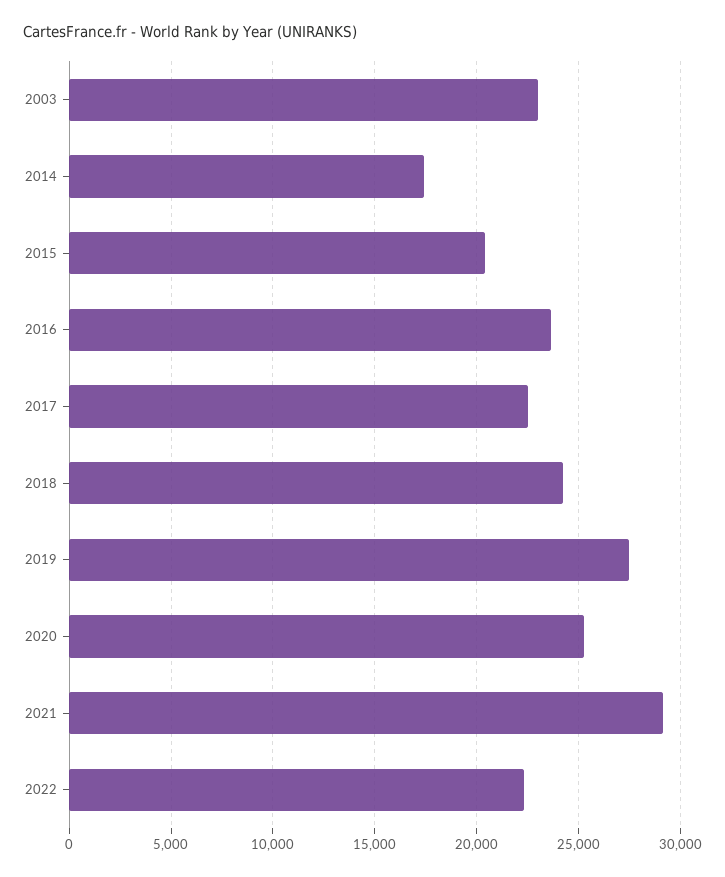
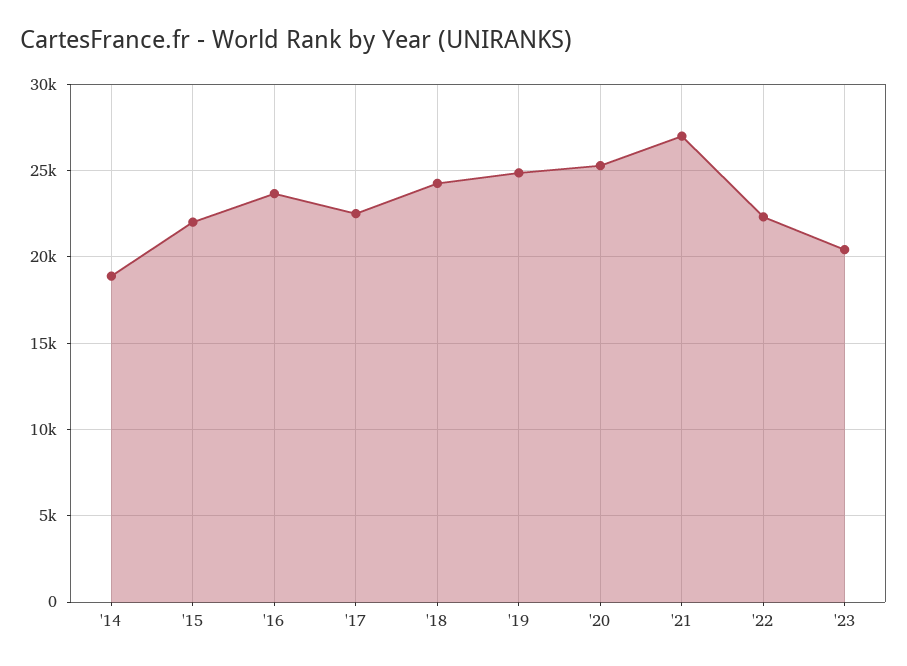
2003: 23000 -> none
2014: 17500 -> 19000
2015: 20500 -> 22000
2019: 27500 -> 25000
2021: 29000 -> 27000
'23: none -> 20500

